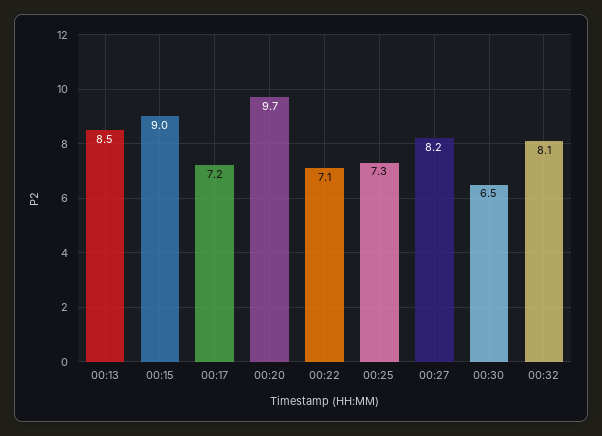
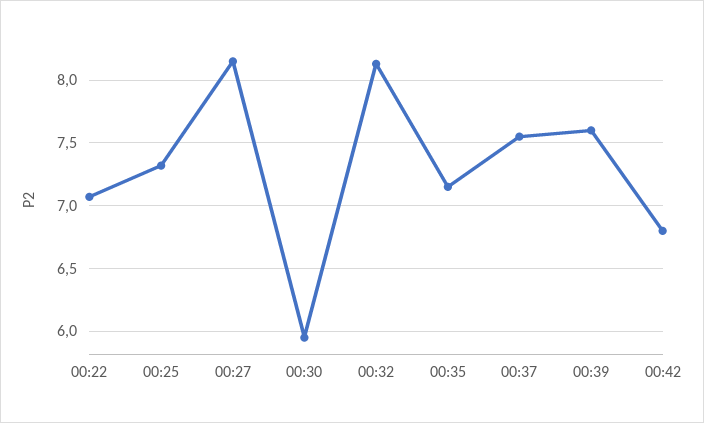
00:13: 8.5 -> none
00:15: 9 -> none
00:17: 7.2 -> none
00:20: 9.7 -> none
00:30: 6.5 -> 5.95
00:35: none -> 7.15
00:37: none -> 7.55
00:39: none -> 7.6
00:42: none -> 6.8

